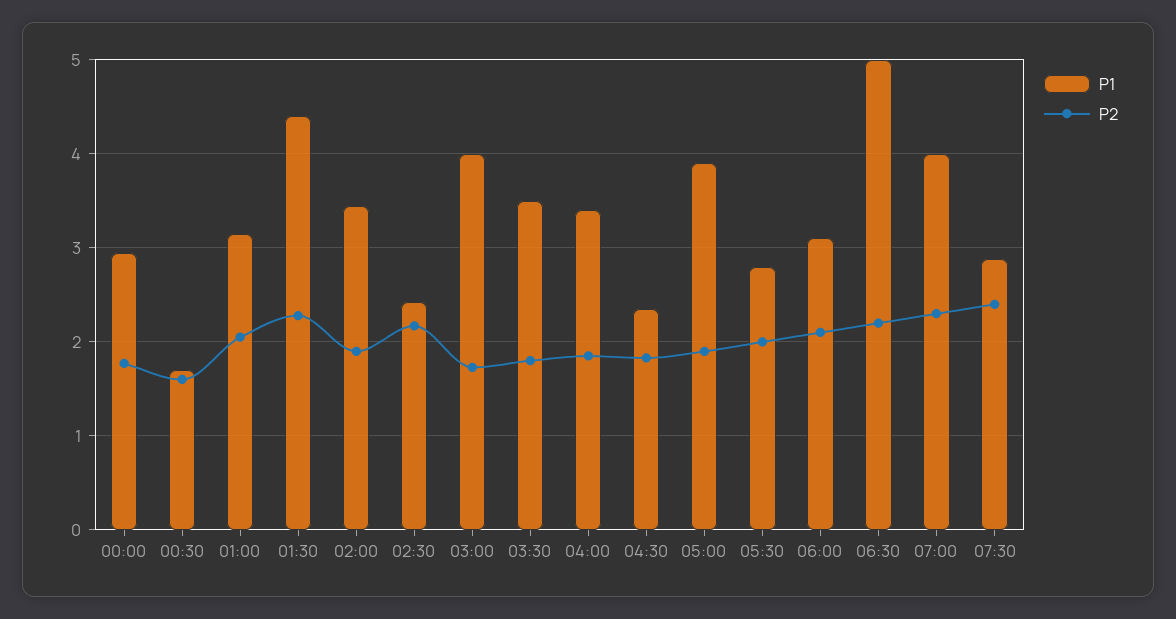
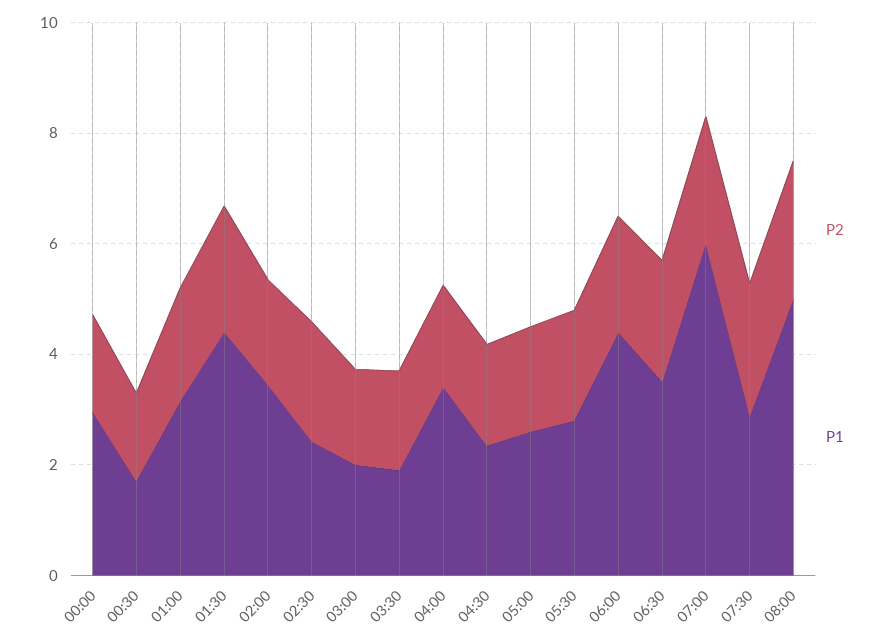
P1, 03:00: 4 -> 2
P1, 03:30: 3.5 -> 2
P1, 05:00: 3.9 -> 2.5
P1, 06:00: 3.1 -> 4.5
P1, 06:30: 5 -> 3.5
P1, 07:00: 4 -> 6
P2, 08:00: none -> 2.5
P1, 08:00: none -> 5

